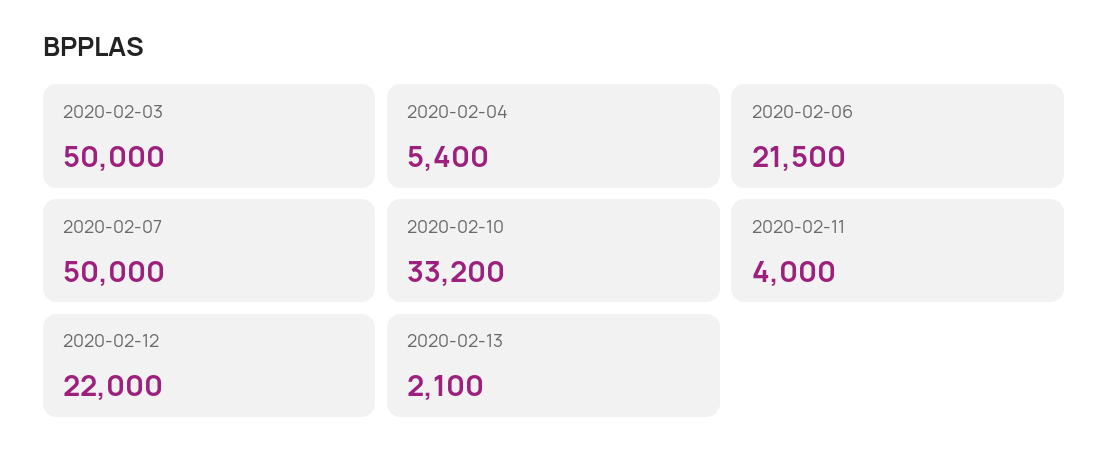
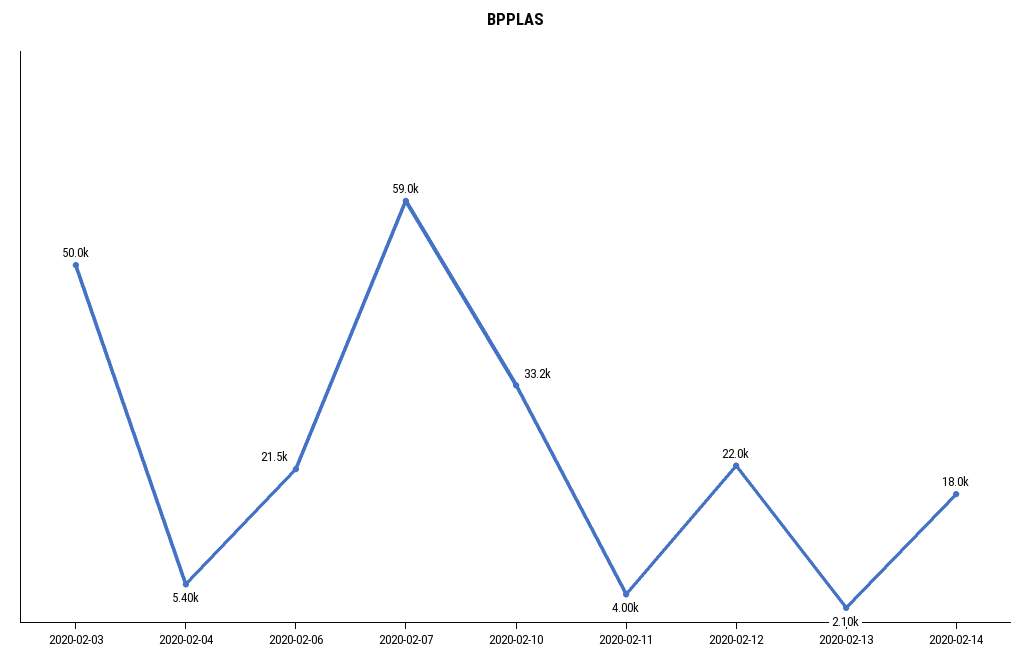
2020-02-07: 50000 -> 59000
2020-02-14: none -> 18000

